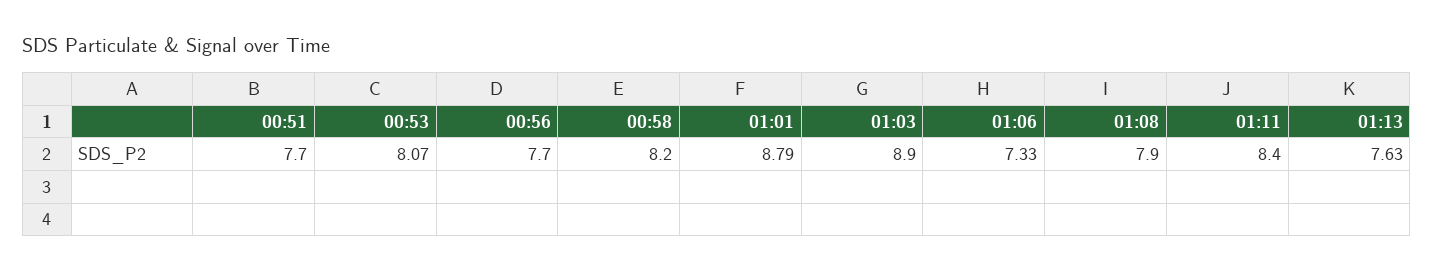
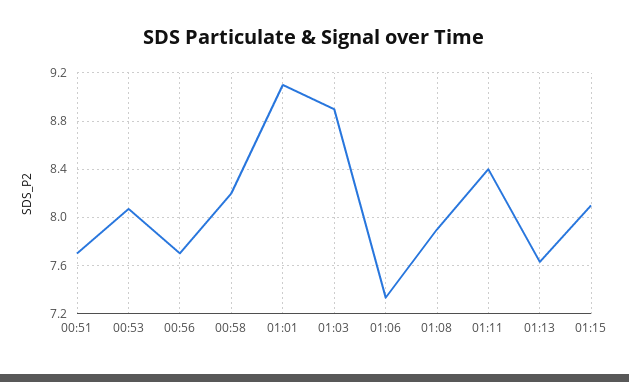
01:01: 8.79 -> 9.1
01:15: none -> 8.1

